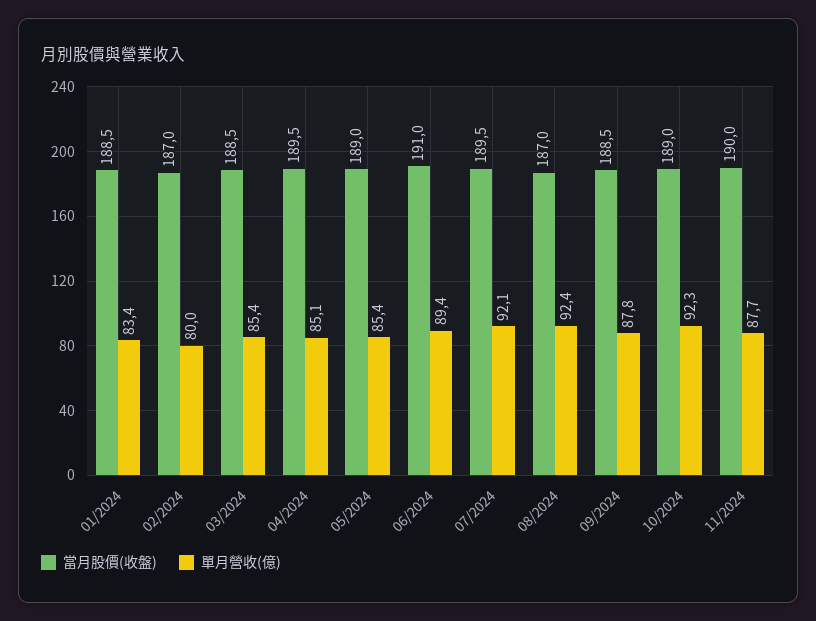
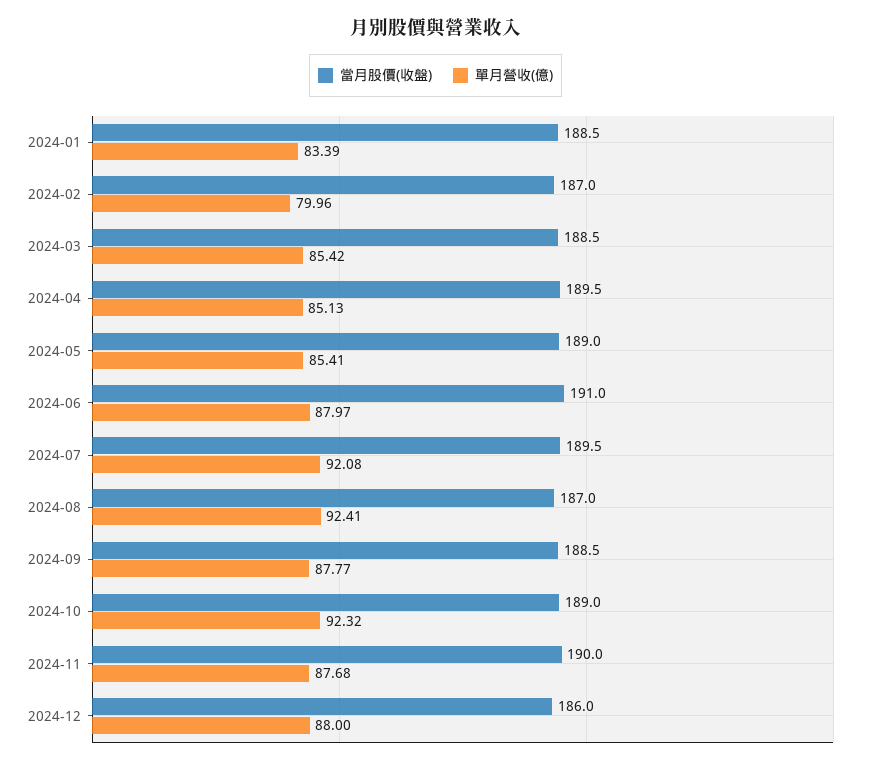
單月營收(億), 06/2024: 89.4 -> 87.97
當月股價(收盤), 2024-12: none -> 186
單月營收(億), 2024-12: none -> 88

